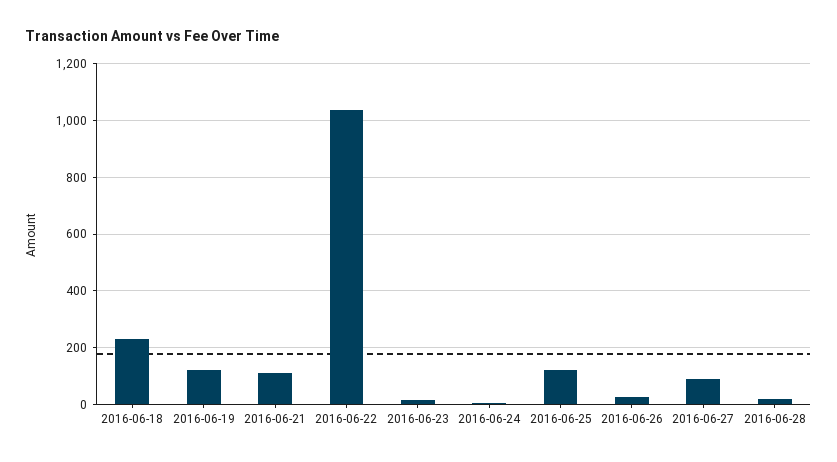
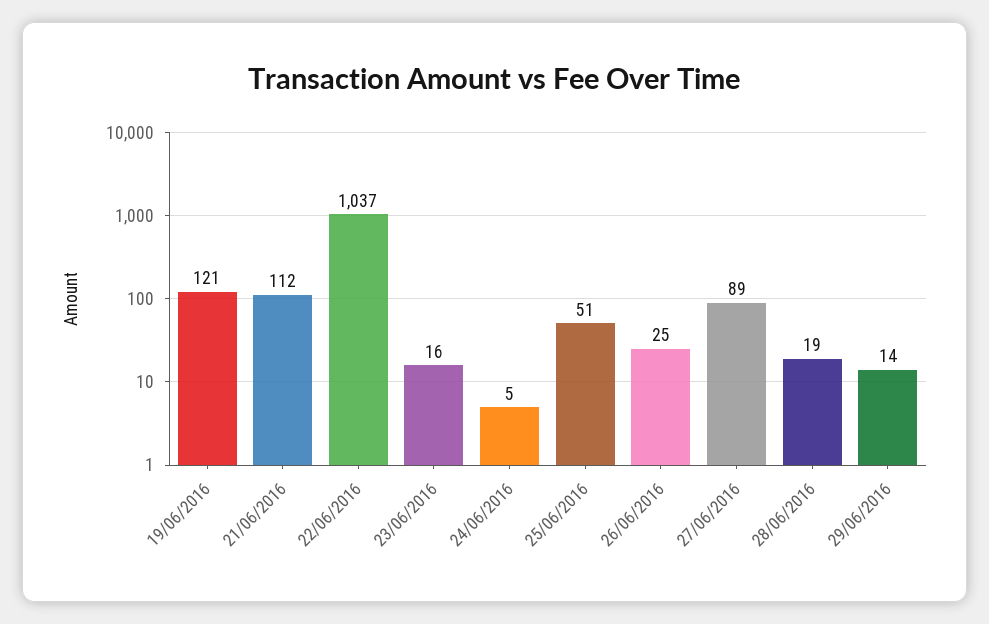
2016-06-18: 225 -> none
2016-06-25: 125 -> 51
29/06/2016: none -> 14

